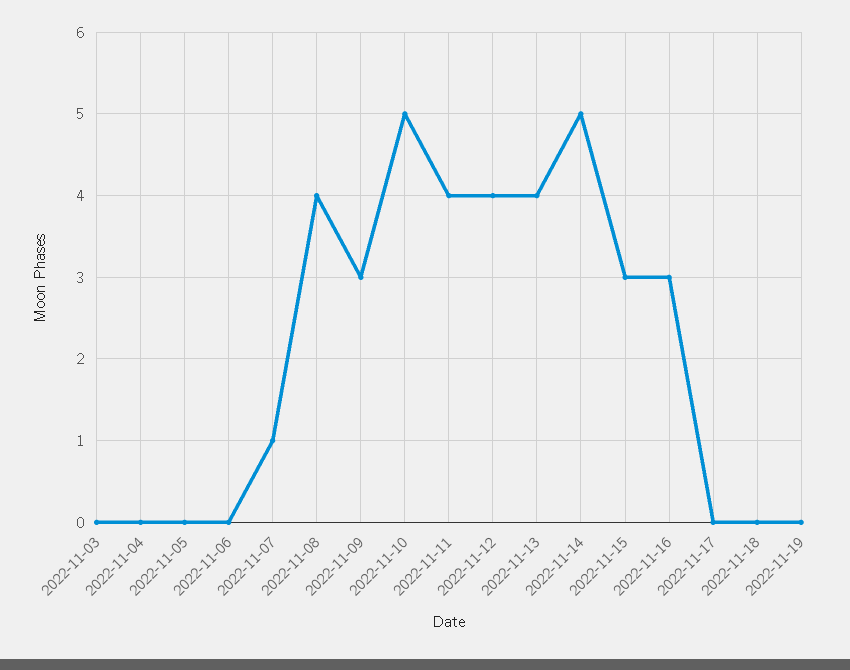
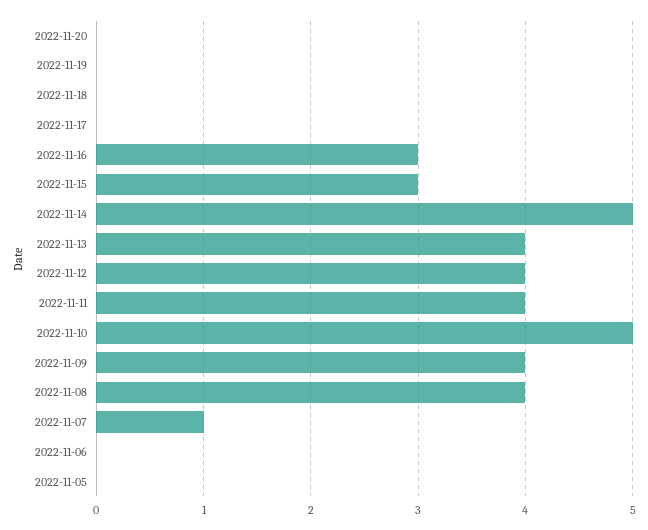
2022-11-03: 0 -> none
2022-11-04: 0 -> none
2022-11-09: 3 -> 4
2022-11-20: none -> 0

